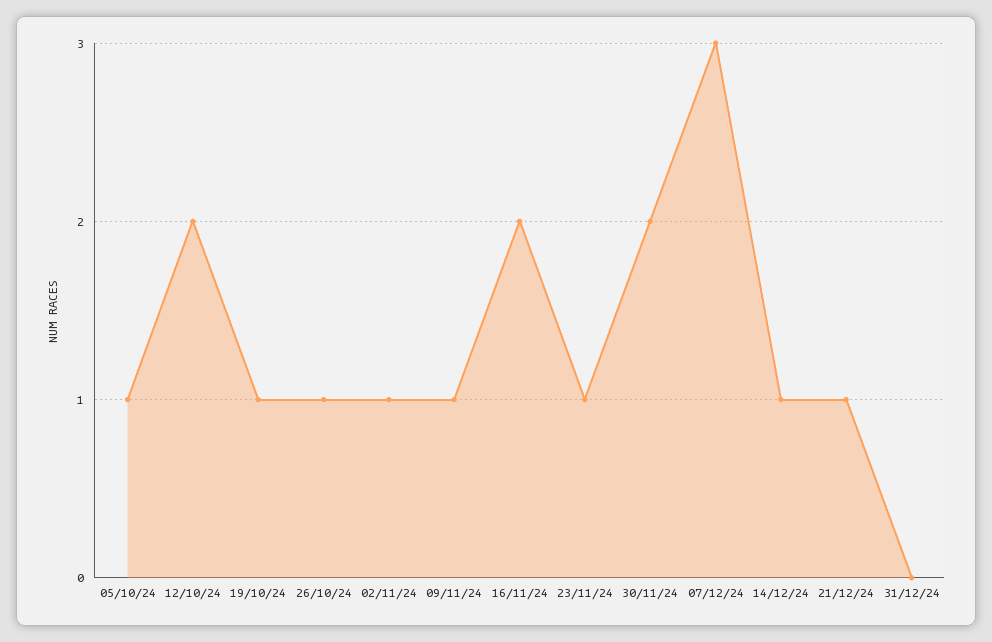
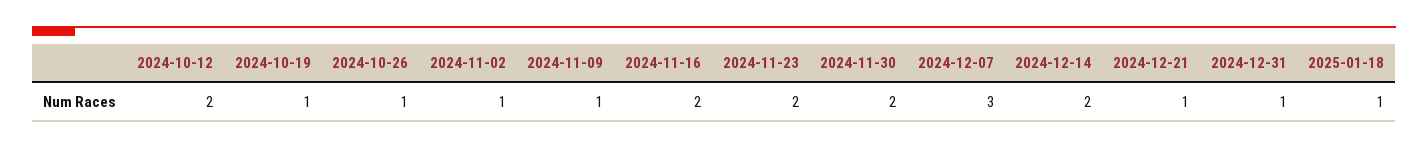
05/10/24: 1 -> none
23/11/24: 1 -> 2
14/12/24: 1 -> 2
31/12/24: 0 -> 1
2025-01-18: none -> 1

